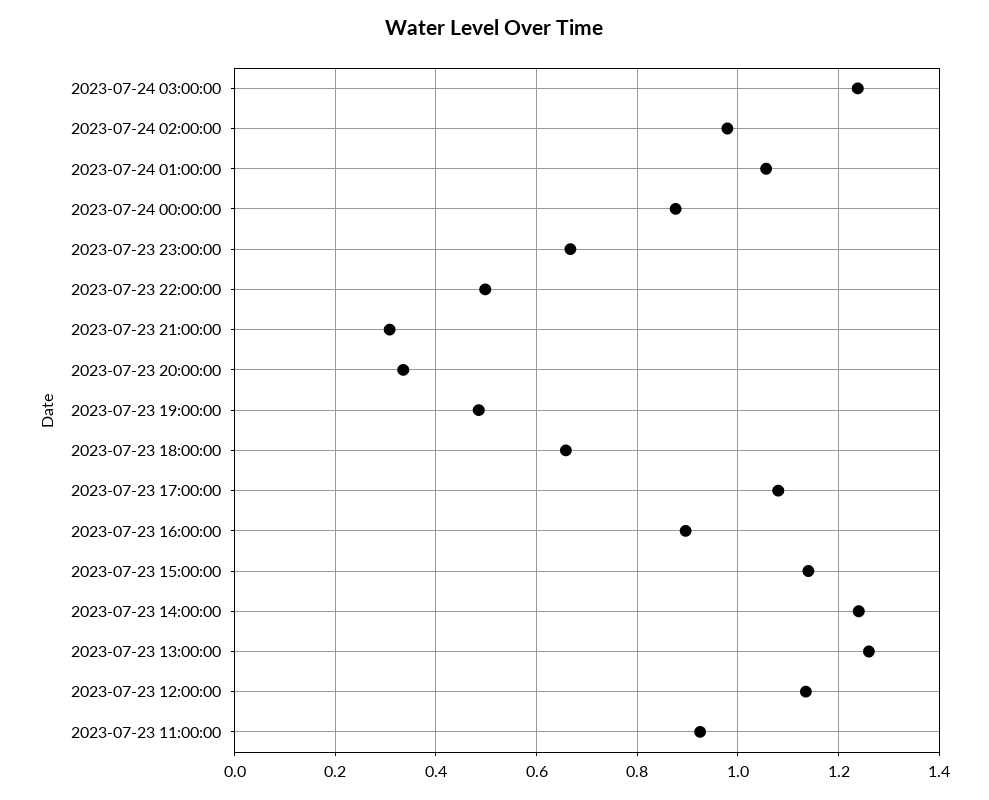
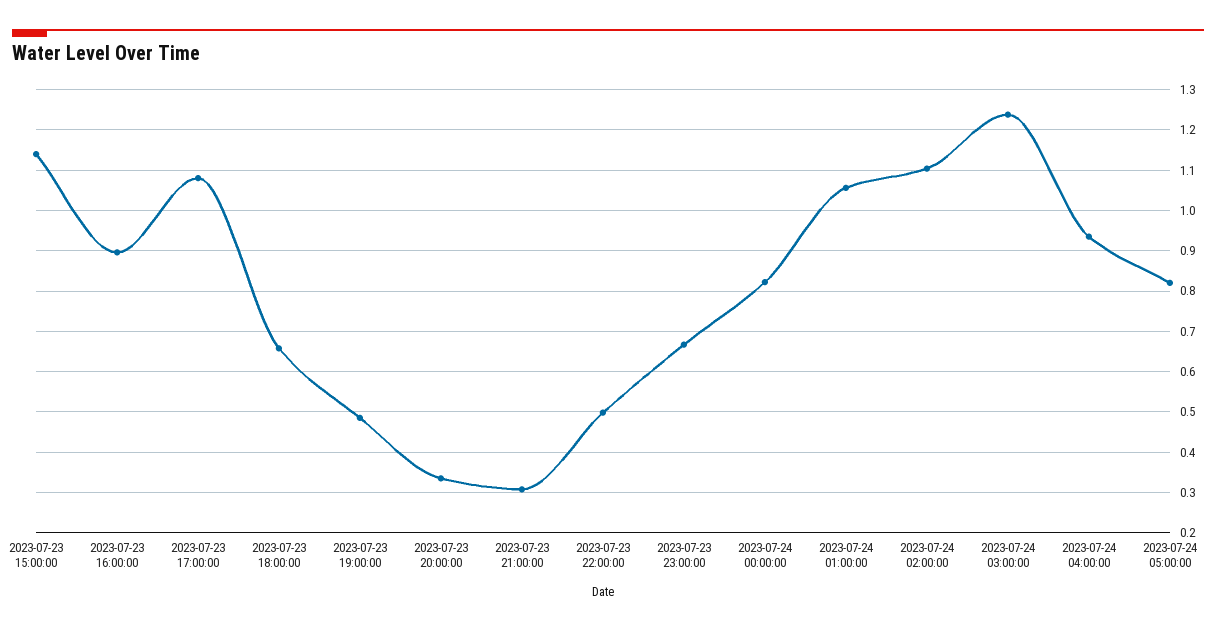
2023-07-24 02:00:00: 0.98 -> 1.1
2023-07-24 00:00:00: 0.88 -> 0.82
2023-07-23 14:00:00: 1.24 -> none
2023-07-23 13:00:00: 1.26 -> none
2023-07-23 12:00:00: 1.14 -> none
2023-07-23 11:00:00: 0.92 -> none
2023-07-24 04:00:00: none -> 0.94
2023-07-24 05:00:00: none -> 0.82

